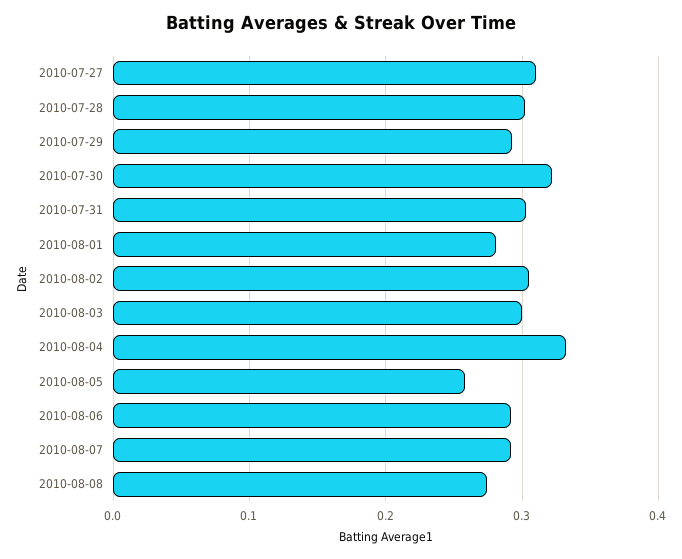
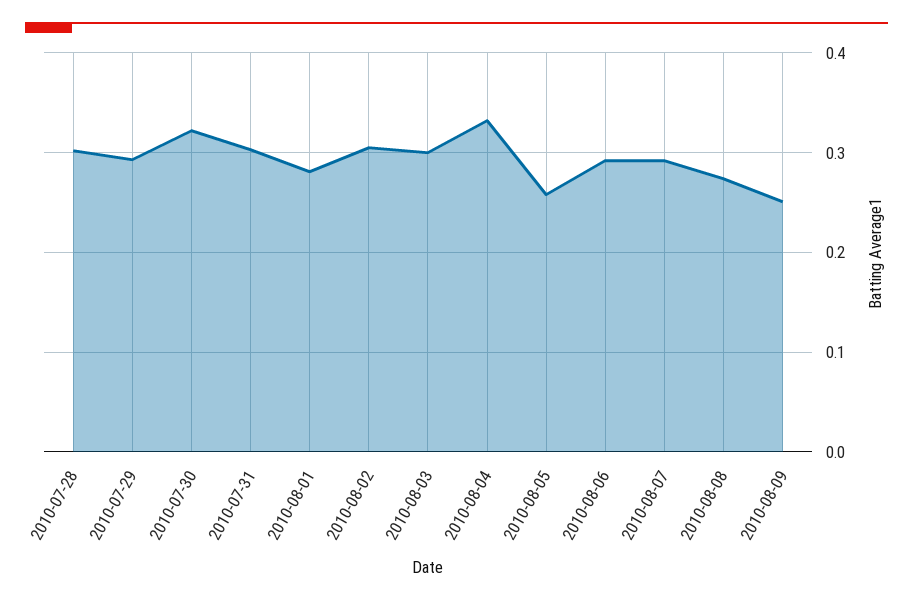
2010-07-27: 0.31 -> none
2010-08-09: none -> 0.25

